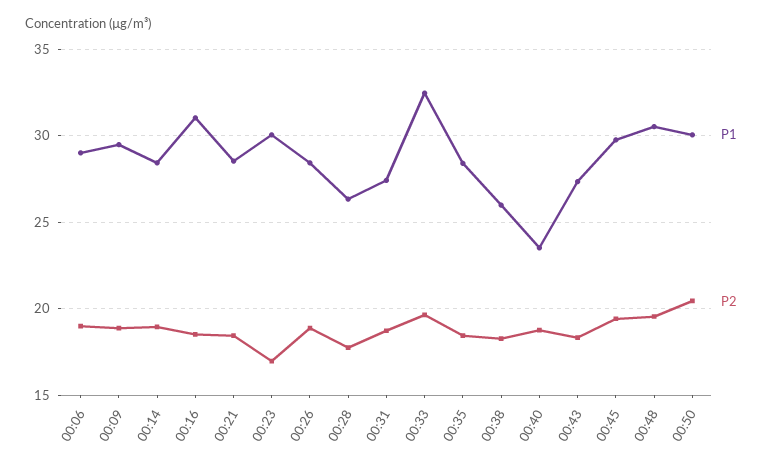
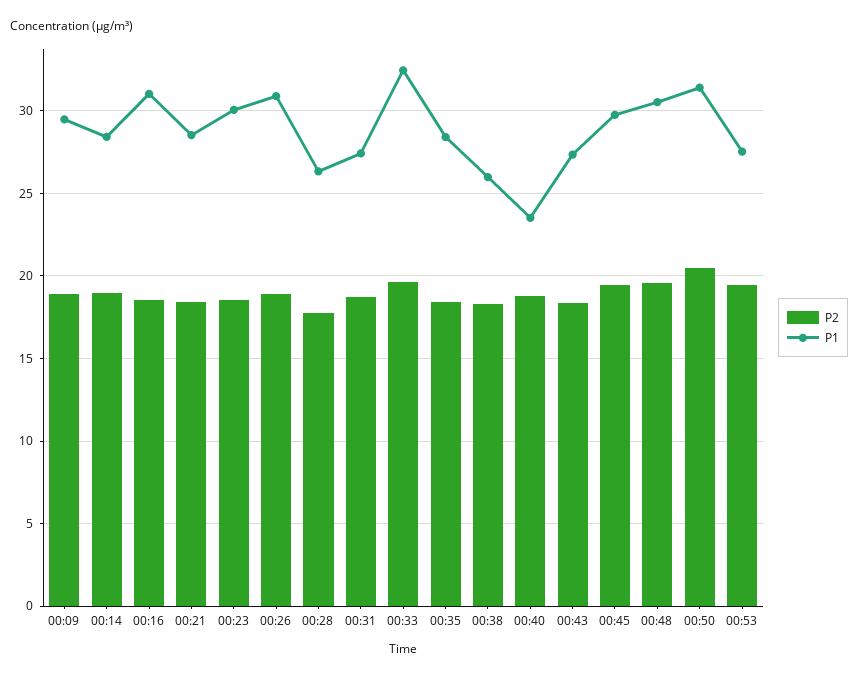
P1, 00:06: 29 -> none
P2, 00:06: 19 -> none
P2, 00:23: 17 -> 18.5
P1, 00:26: 28.5 -> 31
P1, 00:50: 30 -> 31.5
P2, 00:53: none -> 19.5
P1, 00:53: none -> 27.5

